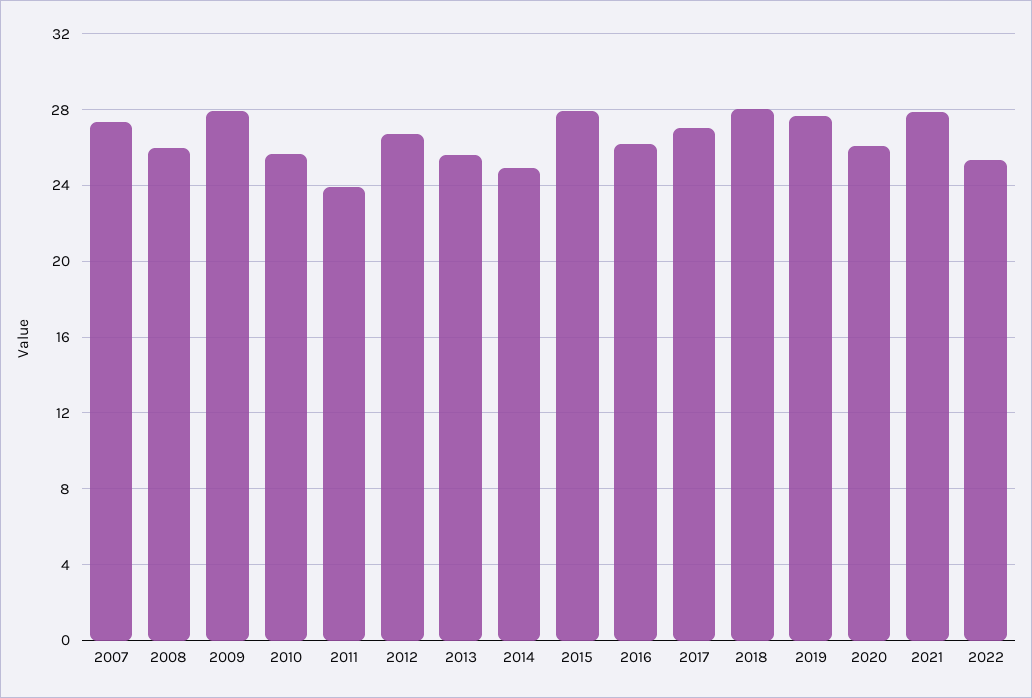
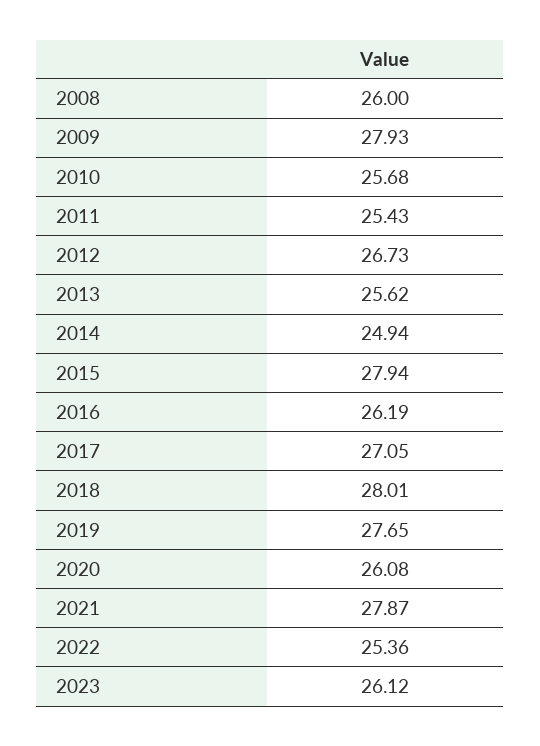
2007: 27.5 -> none
2011: 24 -> 25.43
2023: none -> 26.12

